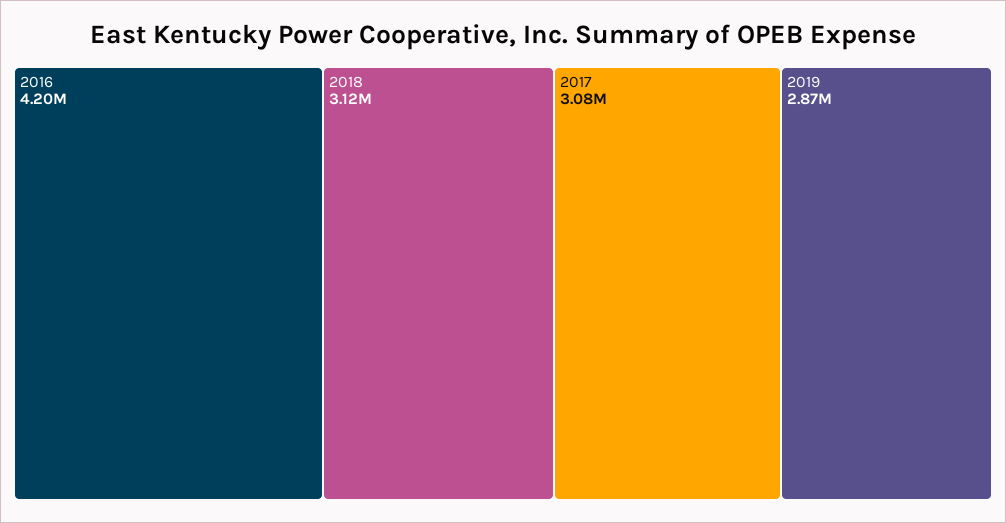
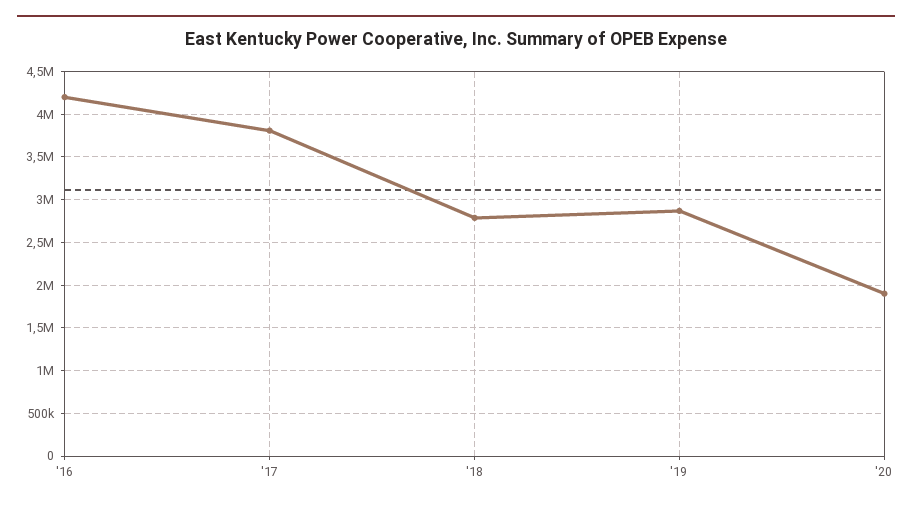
2018: 3120000 -> 2800000
2017: 3080000 -> 3800000
'20: none -> 1900000

